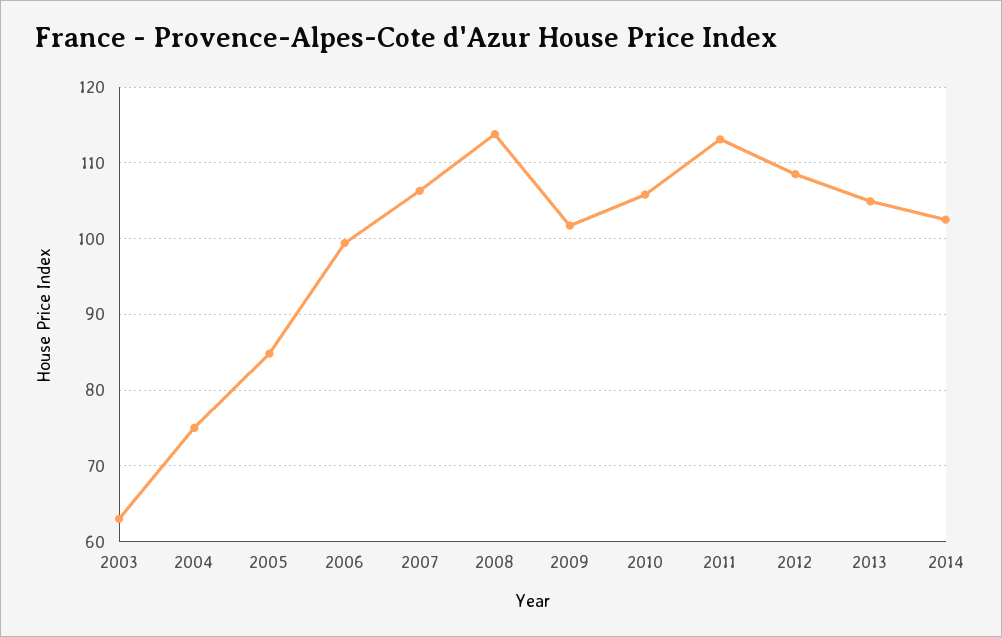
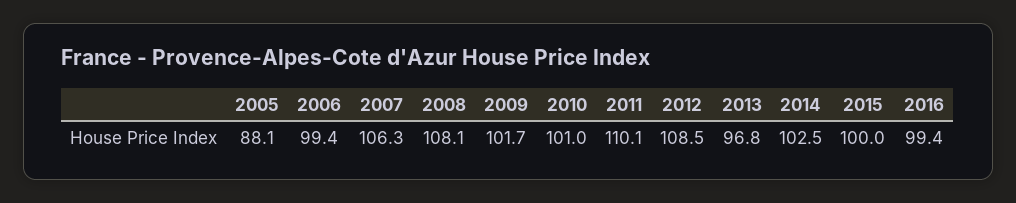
2003: 63 -> none
2004: 75 -> none
2005: 85 -> 88.1
2008: 114 -> 108.1
2010: 106 -> 101
2011: 113 -> 110.1
2013: 105 -> 96.8
2015: none -> 100
2016: none -> 99.4

